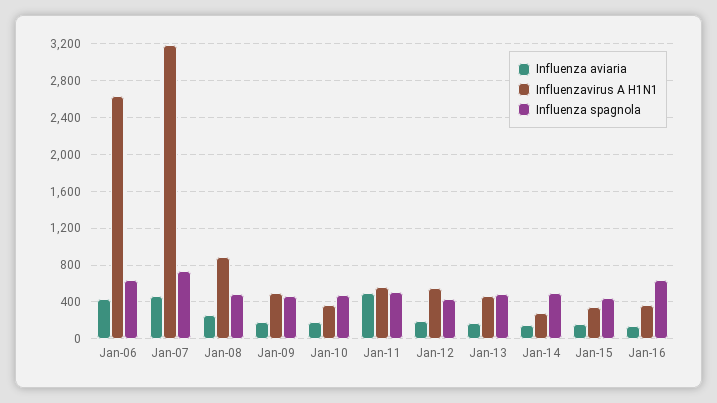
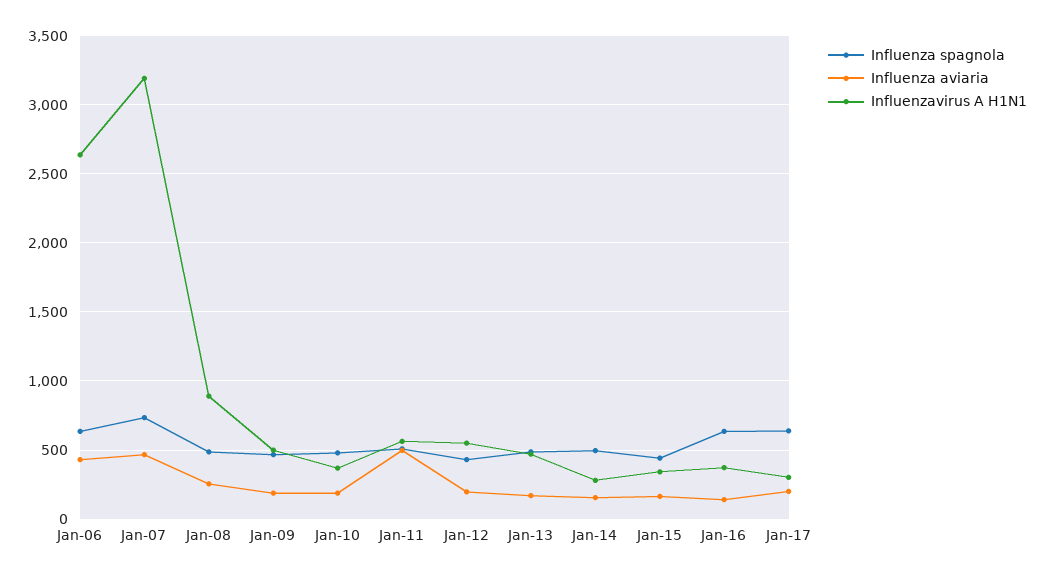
Influenza spagnola, Jan-17: none -> 650
Influenza aviaria, Jan-17: none -> 200
Influenzavirus A H1N1, Jan-17: none -> 300

